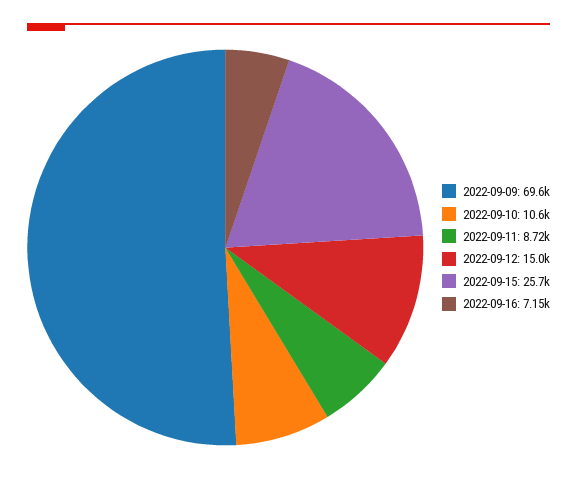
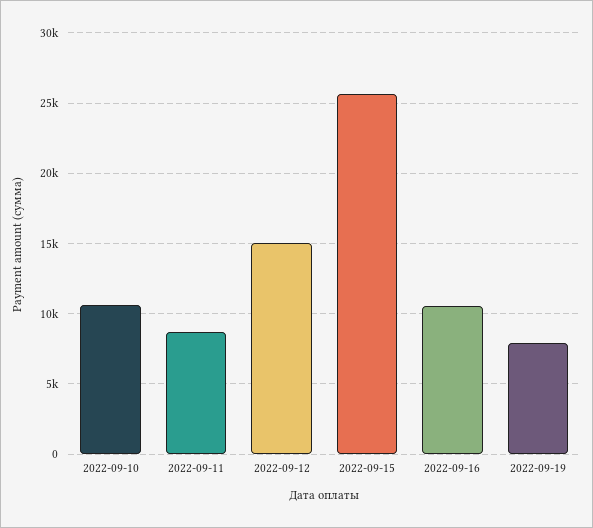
2022-09-09: 69600 -> none
2022-09-16: 7150 -> 10500
2022-09-19: none -> 8000

